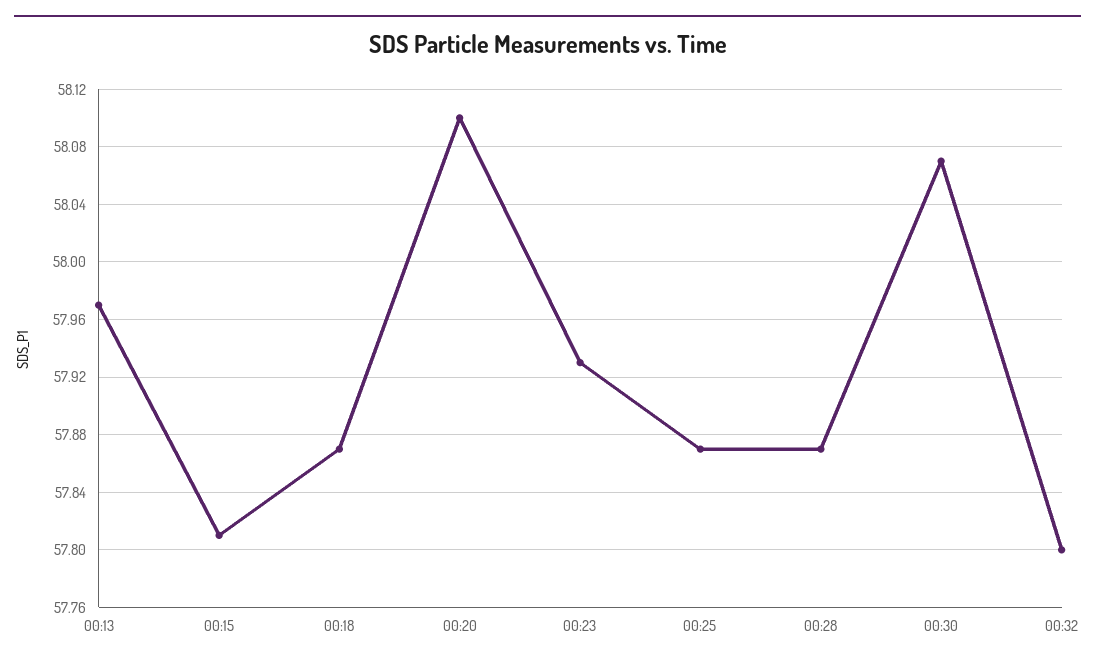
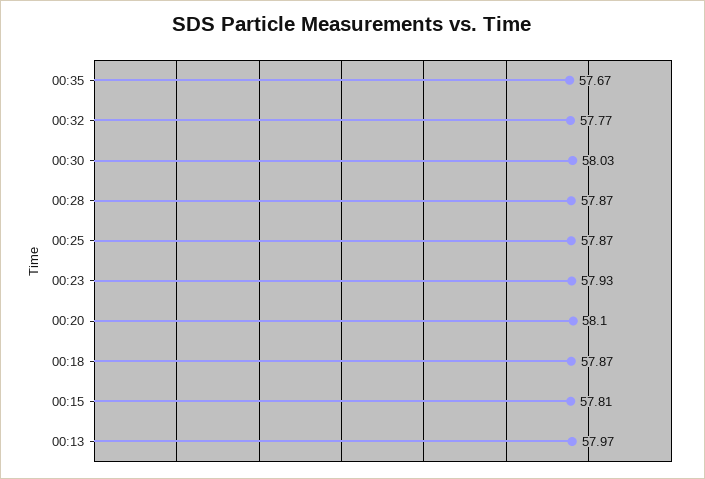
00:30: 58.07 -> 58.03
00:32: 57.8 -> 57.77
00:35: none -> 57.67

